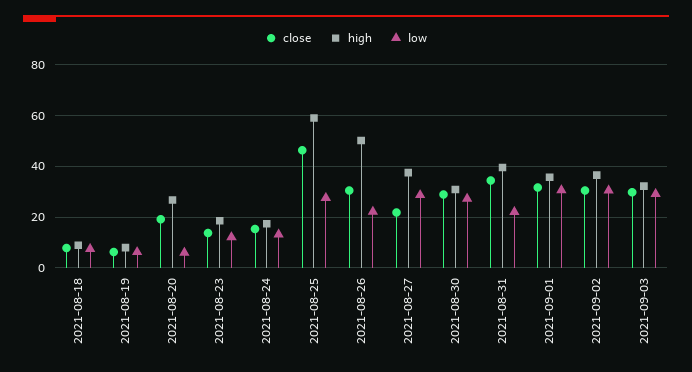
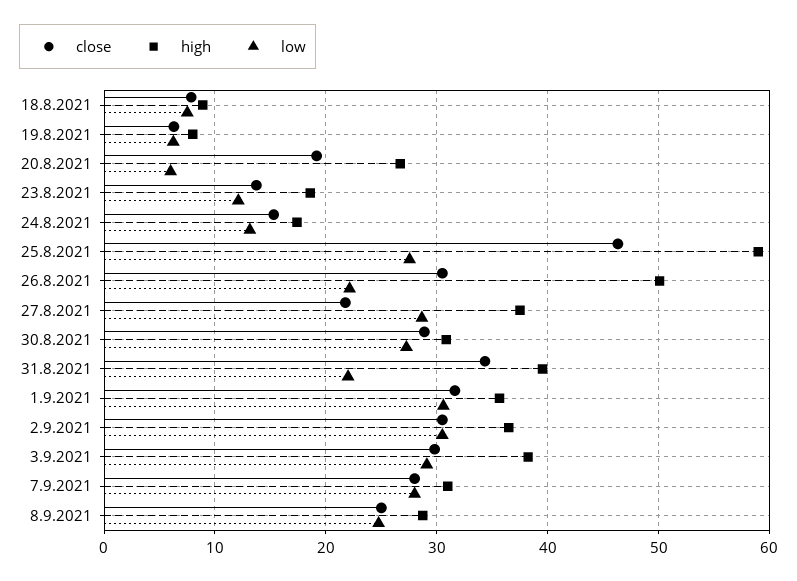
high, 2021-09-03: 32.5 -> 38
close, 7.9.2021: none -> 28
high, 7.9.2021: none -> 31
low, 7.9.2021: none -> 28
close, 8.9.2021: none -> 25
high, 8.9.2021: none -> 29
low, 8.9.2021: none -> 25

